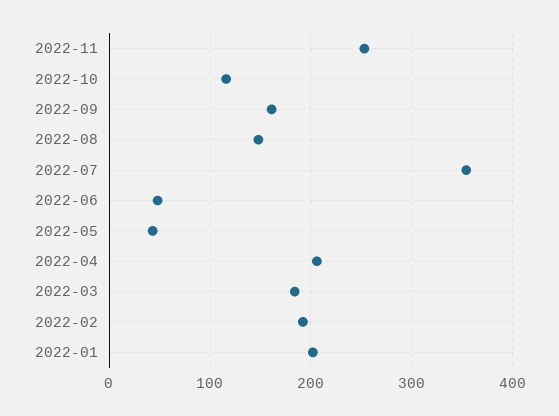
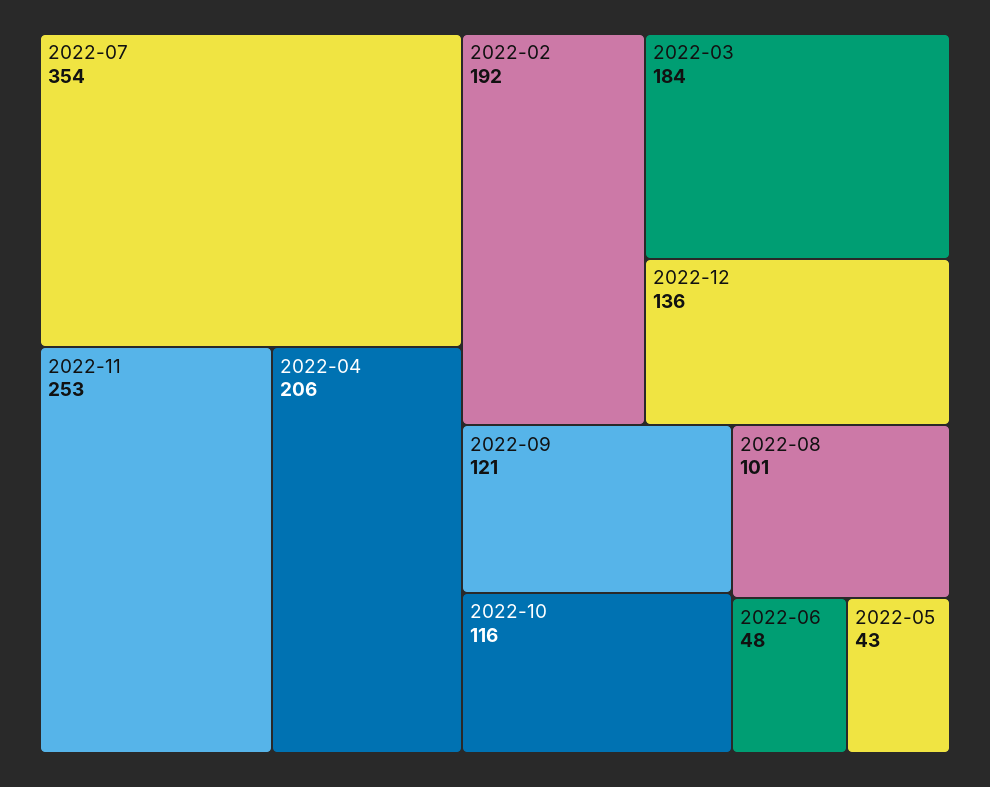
2022-09: 160 -> 121
2022-08: 150 -> 101
2022-01: 200 -> none
2022-12: none -> 136

